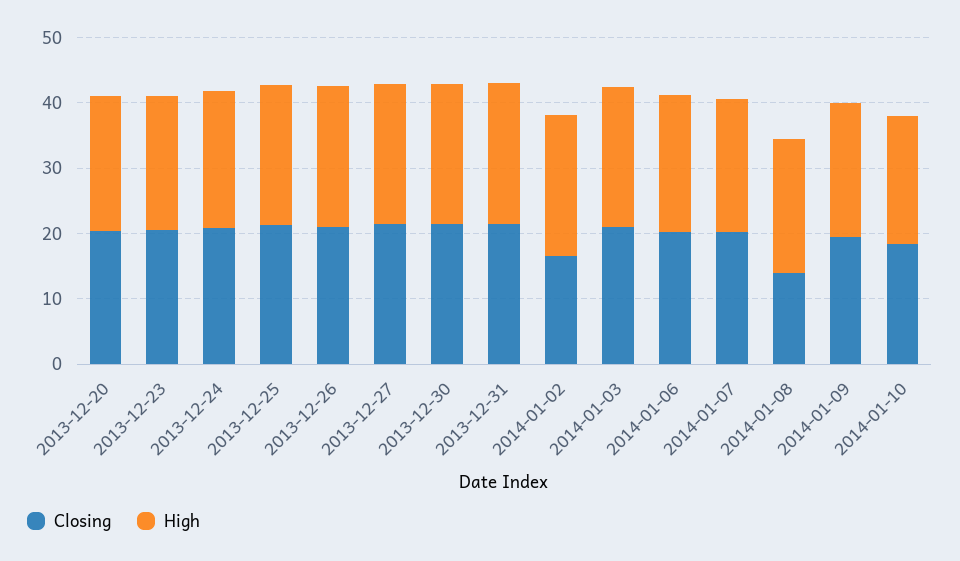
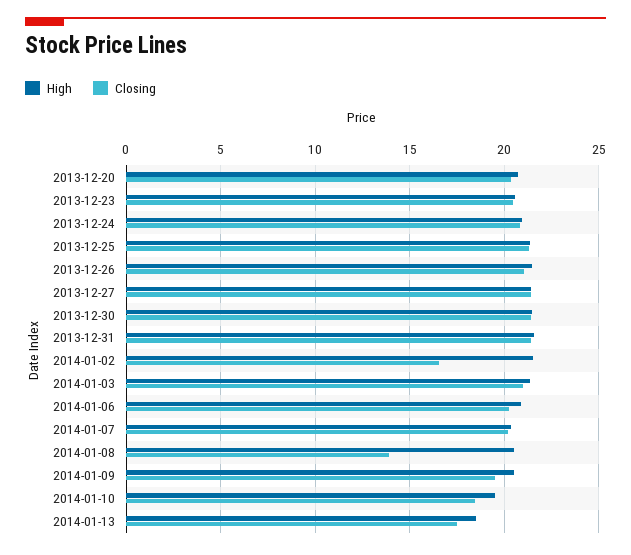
High, 2014-01-13: none -> 18.5
Closing, 2014-01-13: none -> 17.5

